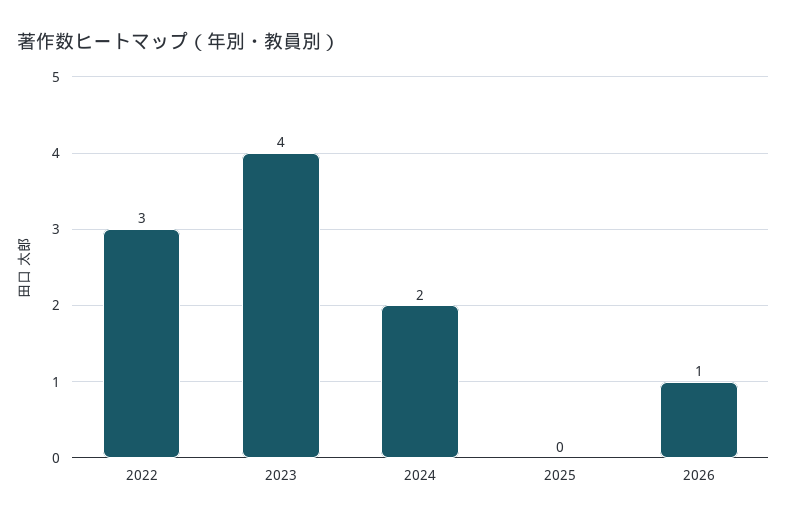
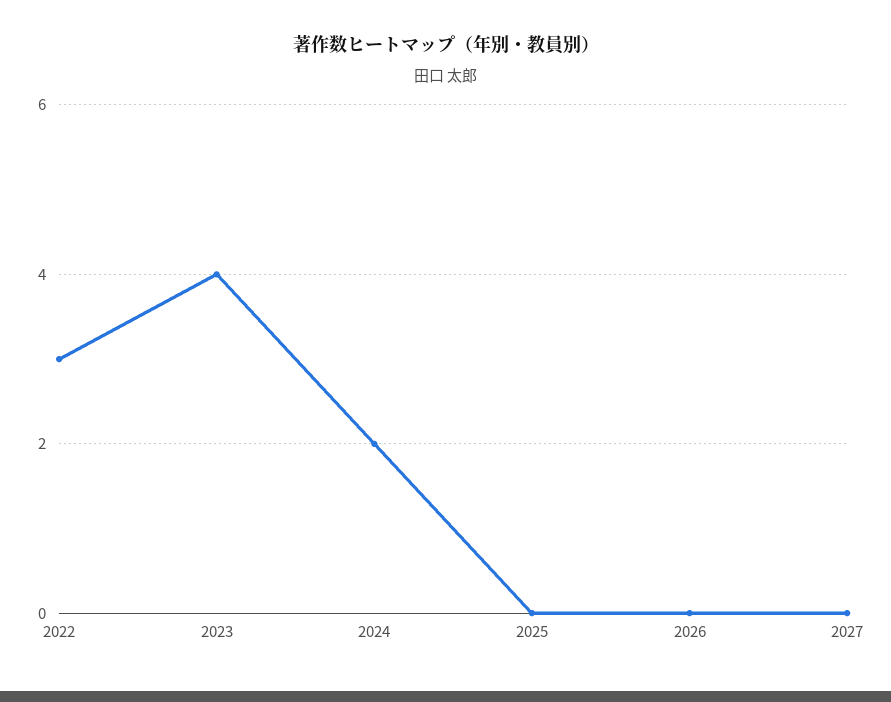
2026: 1 -> 0
2027: none -> 0

